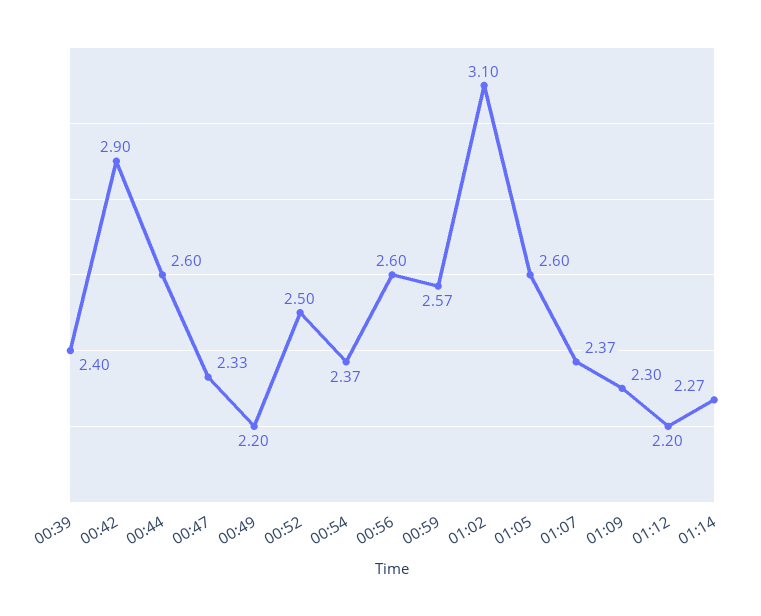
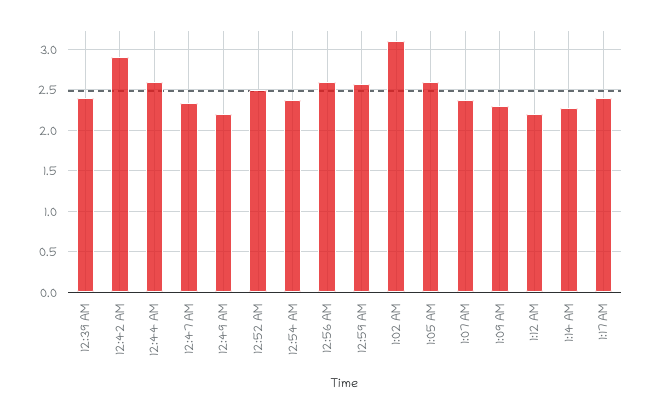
1:17 AM: none -> 2.4

